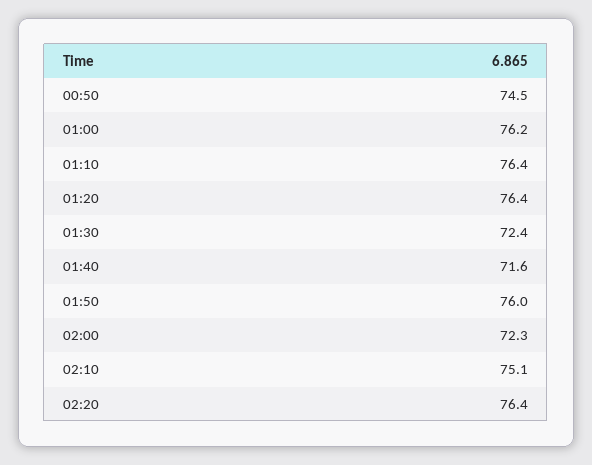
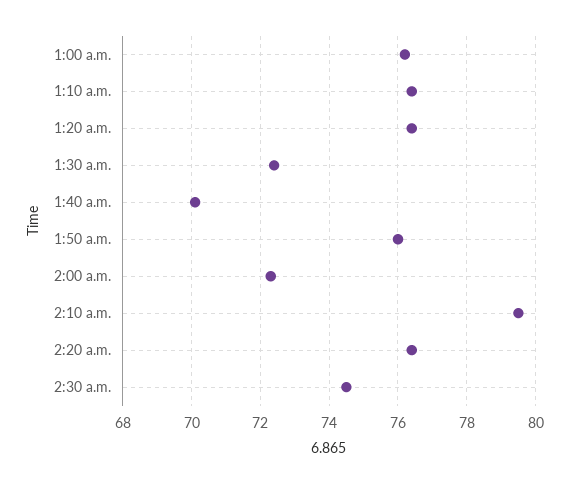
00:50: 74.5 -> none
01:40: 71.6 -> 70
02:10: 75.1 -> 79.5
2:30 a.m.: none -> 74.5

